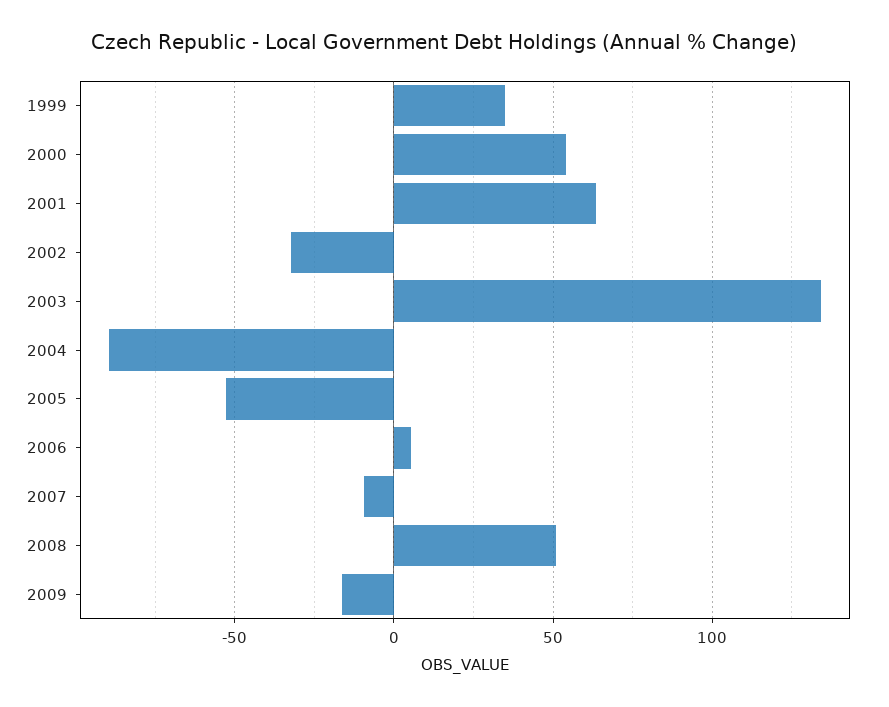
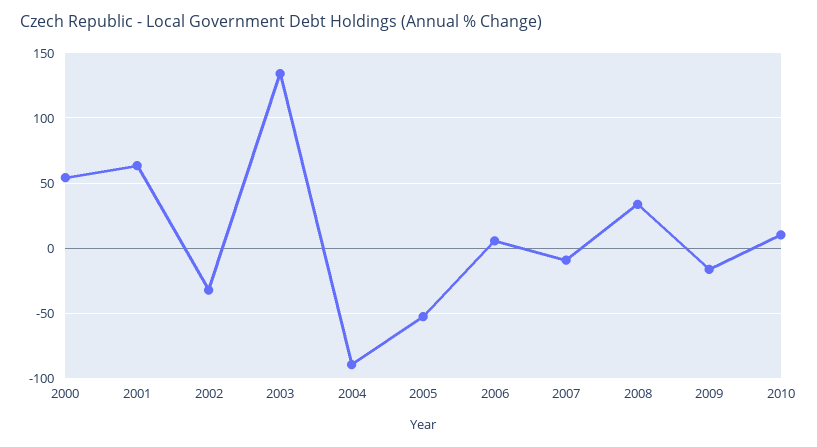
1999: 35 -> none
2008: 50 -> 35
2010: none -> 10

